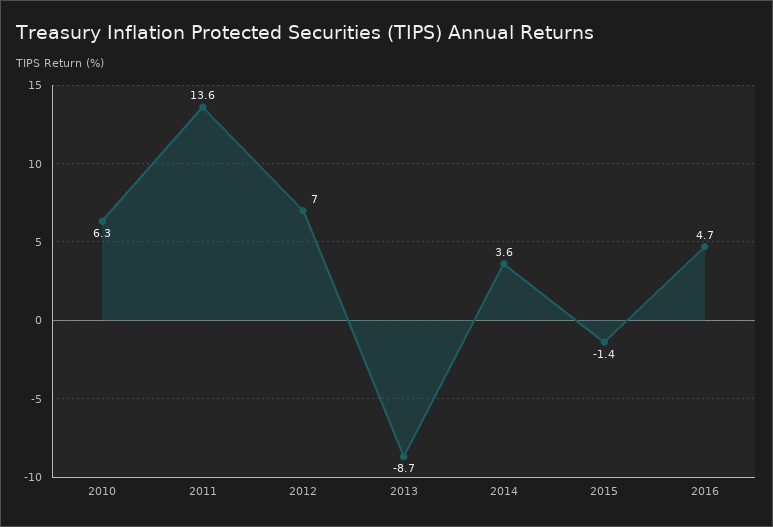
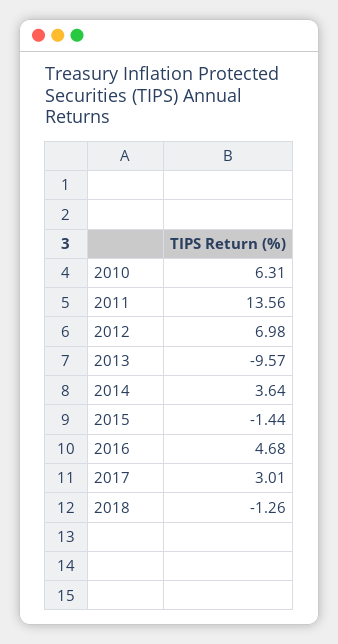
2013: -8.7 -> -9.57
2017: none -> 3.01
2018: none -> -1.26

